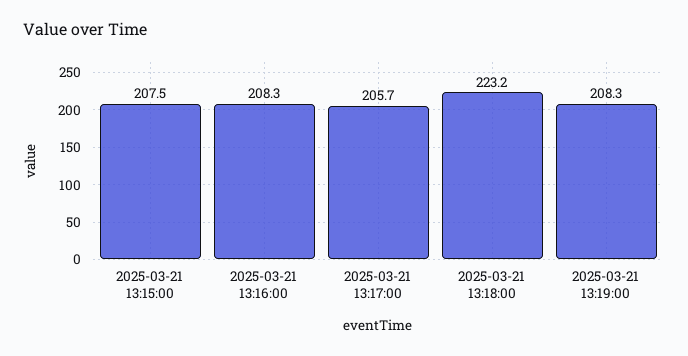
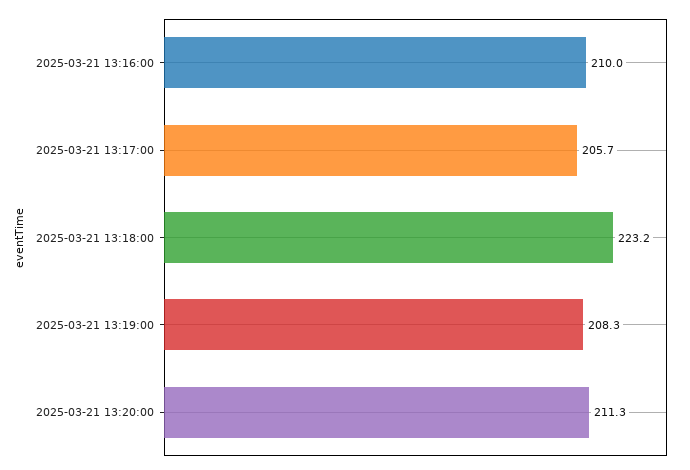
2025-03-21 13:15:00: 207.5 -> none
2025-03-21 13:16:00: 208.3 -> 210
2025-03-21 13:20:00: none -> 211.3

